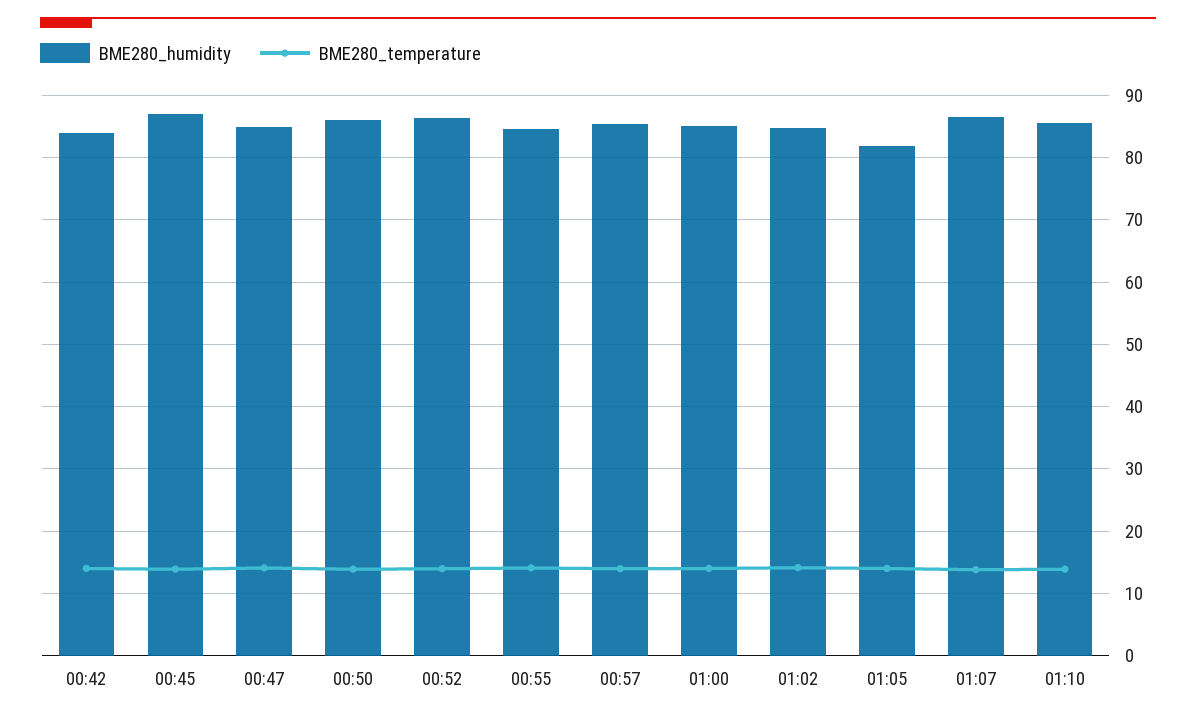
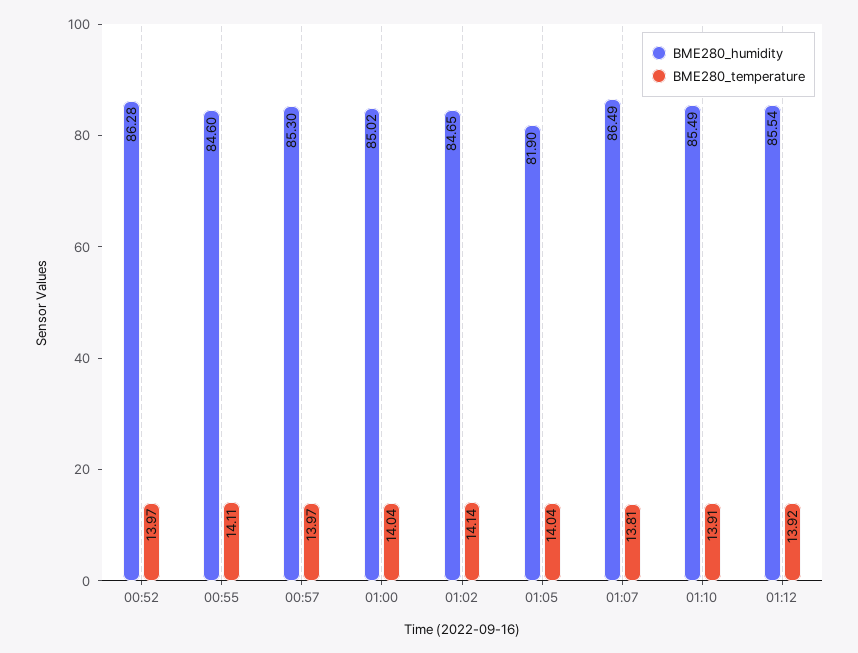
BME280_humidity, 00:42: 84 -> none
BME280_temperature, 00:42: 14 -> none
BME280_humidity, 00:45: 87 -> none
BME280_temperature, 00:45: 14 -> none
BME280_humidity, 00:47: 85 -> none
BME280_temperature, 00:47: 14 -> none
BME280_humidity, 00:50: 86 -> none
BME280_temperature, 00:50: 14 -> none
BME280_humidity, 01:12: none -> 85.54
BME280_temperature, 01:12: none -> 13.92

